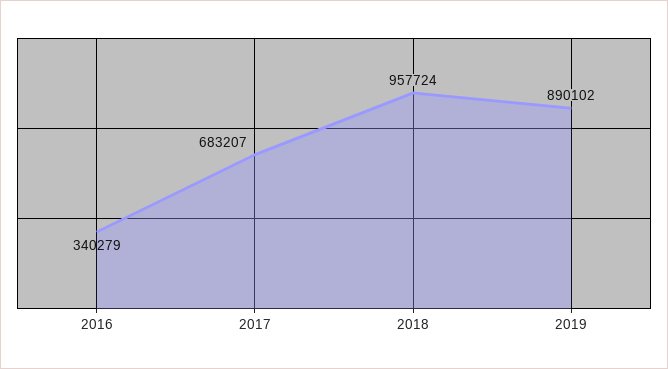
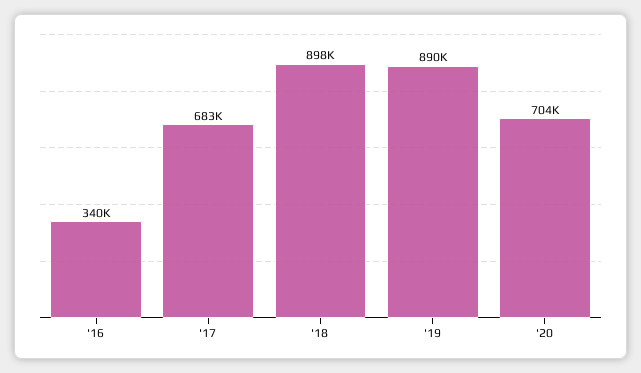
2018: 957724 -> 898000
'20: none -> 704000

